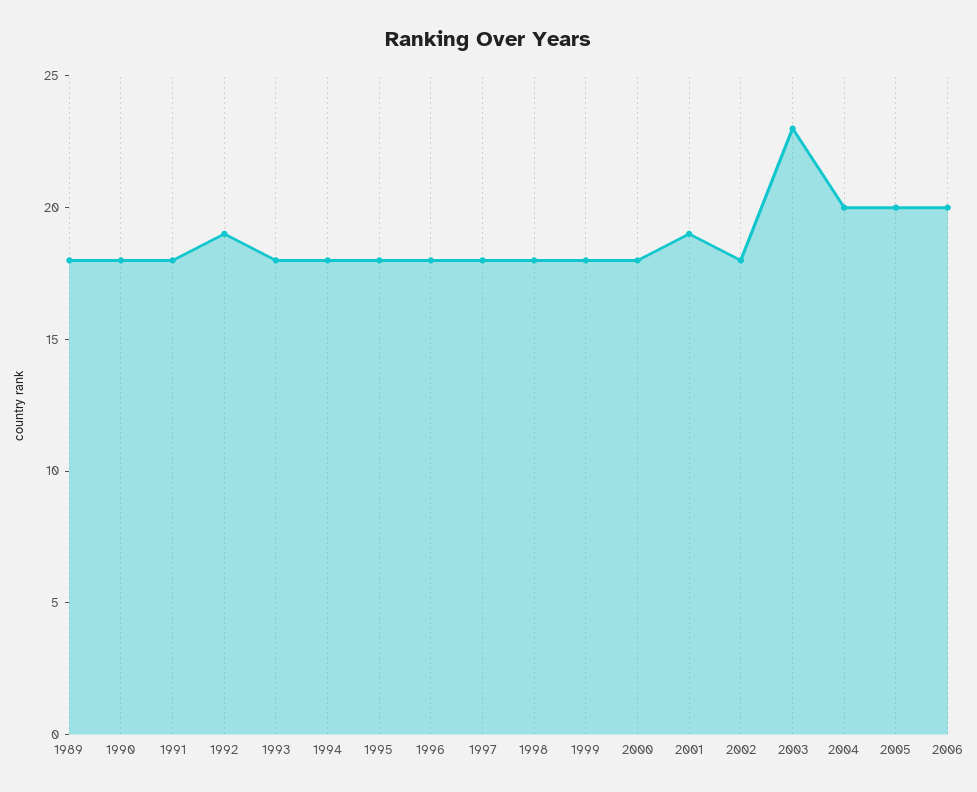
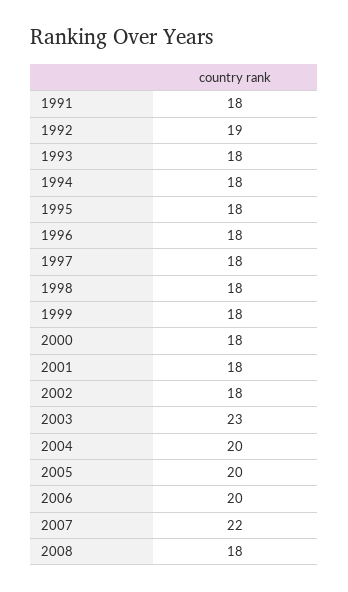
1989: 18 -> none
1990: 18 -> none
2001: 19 -> 18
2007: none -> 22
2008: none -> 18

